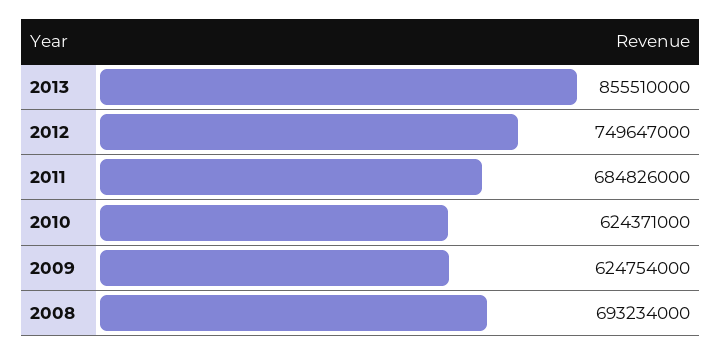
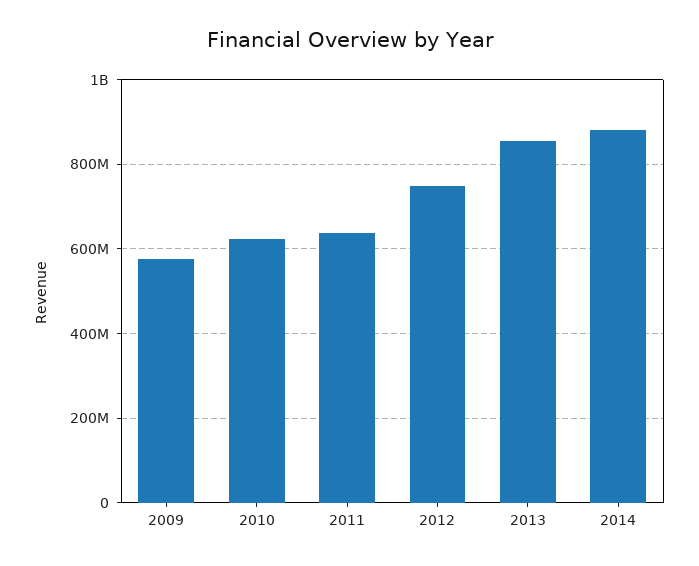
2011: 684826000 -> 640000000
2009: 624754000 -> 580000000
2008: 693234000 -> none
2014: none -> 880000000

